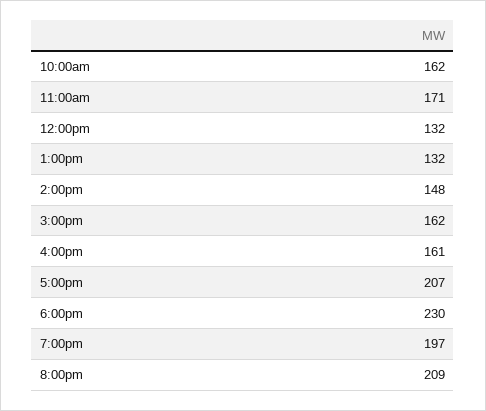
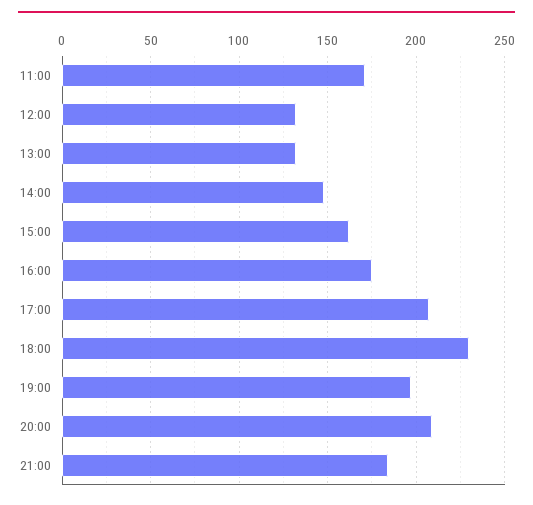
10:00am: 162 -> none
4:00pm: 161 -> 175
21:00: none -> 185

